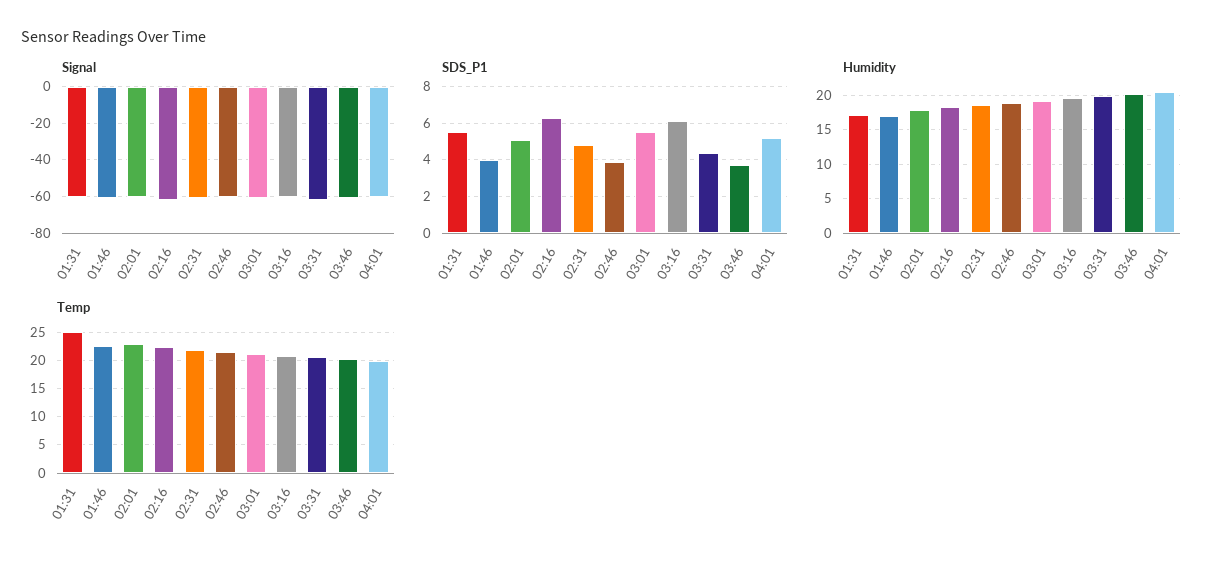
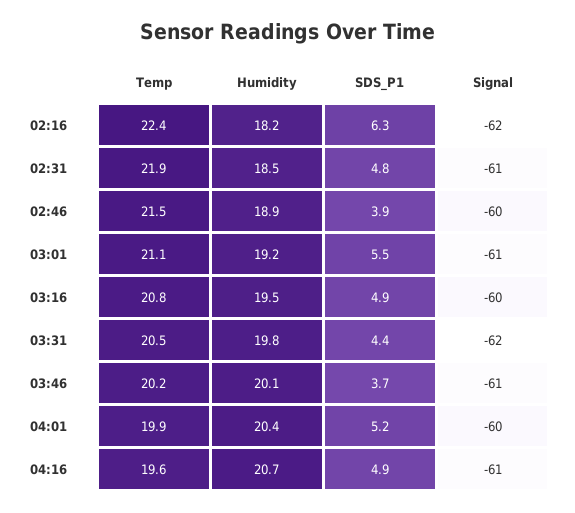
Signal, 01:31: -60 -> none
Signal, 01:46: -60 -> none
Signal, 02:01: -60 -> none
SDS_P1, 01:31: 5.5 -> none
SDS_P1, 01:46: 4 -> none
SDS_P1, 02:01: 5 -> none
SDS_P1, 03:16: 6 -> 4.9
Humidity, 01:31: 17 -> none
Humidity, 01:46: 17 -> none
Humidity, 02:01: 18 -> none
Temp, 01:31: 25 -> none
Temp, 01:46: 22.5 -> none
Temp, 02:01: 22.5 -> none
Temp, 04:16: none -> 19.6
Humidity, 04:16: none -> 20.7
SDS_P1, 04:16: none -> 4.9
Signal, 04:16: none -> -61

